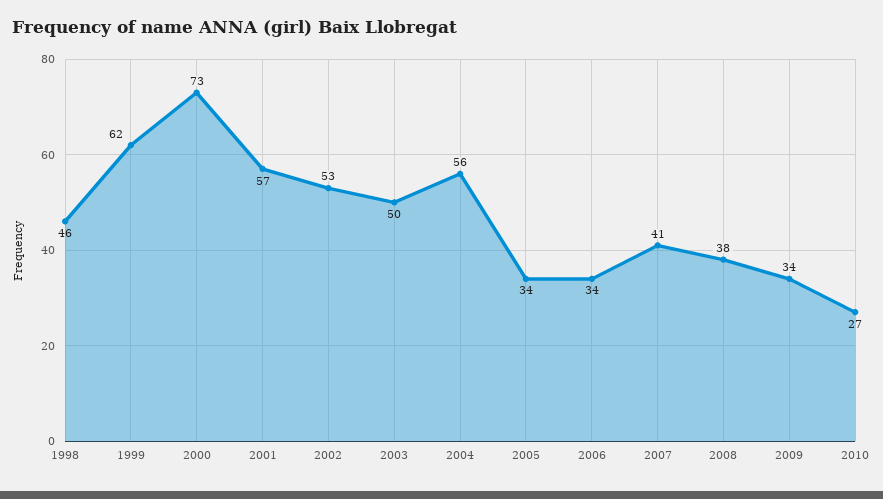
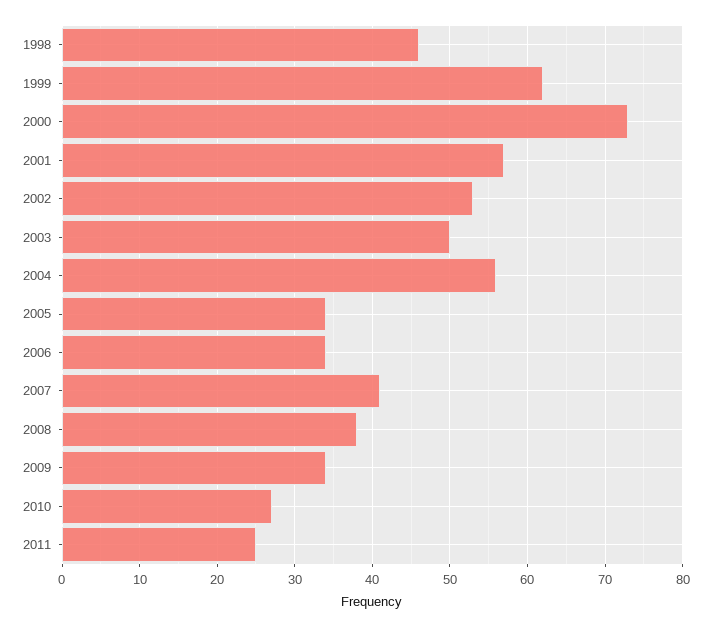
2011: none -> 25

